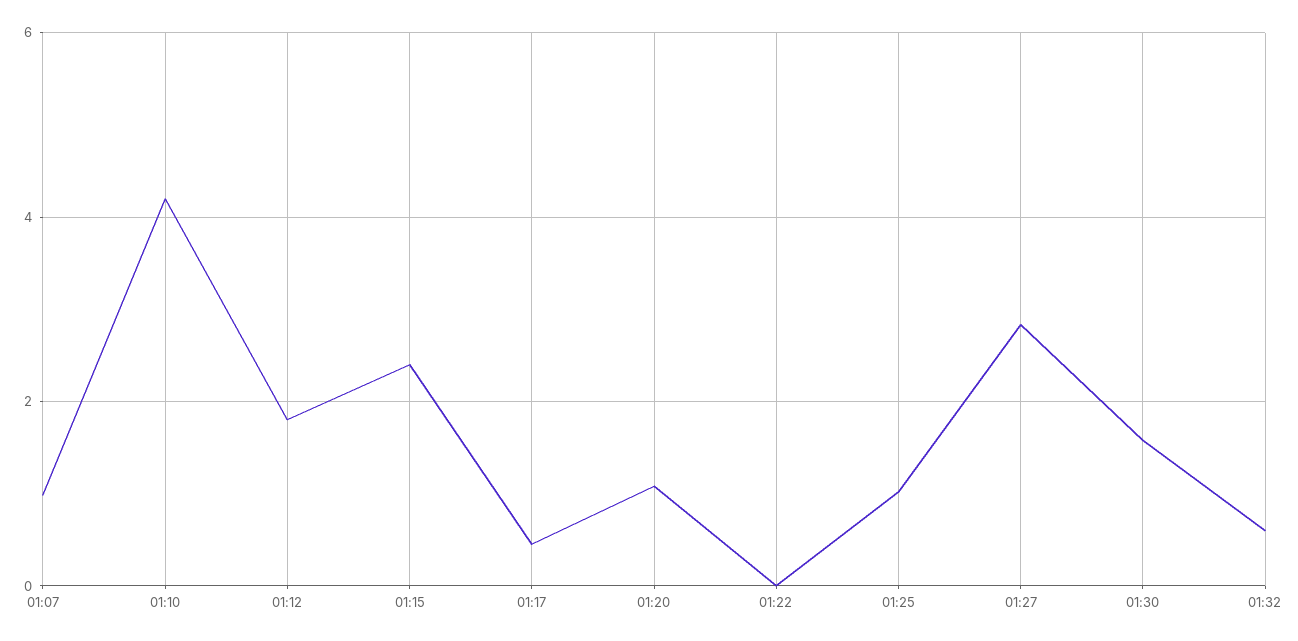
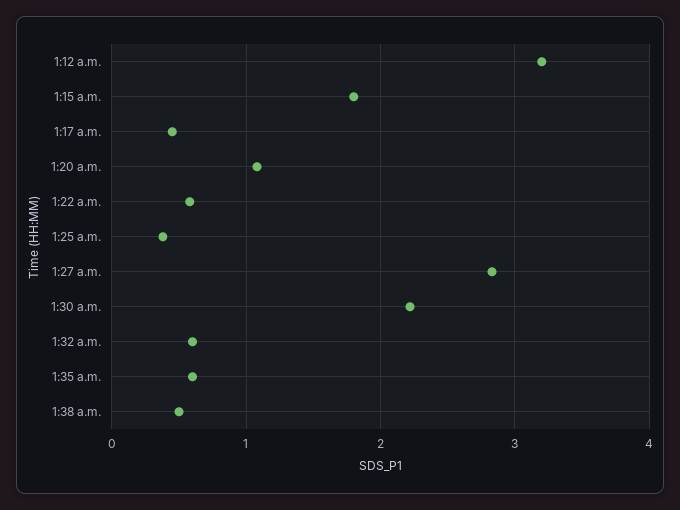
01:07: 1 -> none
01:10: 4.2 -> none
01:12: 1.8 -> 3.2
01:15: 2.4 -> 1.8
01:22: 0 -> 0.6
01:25: 1 -> 0.4
01:30: 1.6 -> 2.2
1:35 a.m.: none -> 0.6
1:38 a.m.: none -> 0.5

